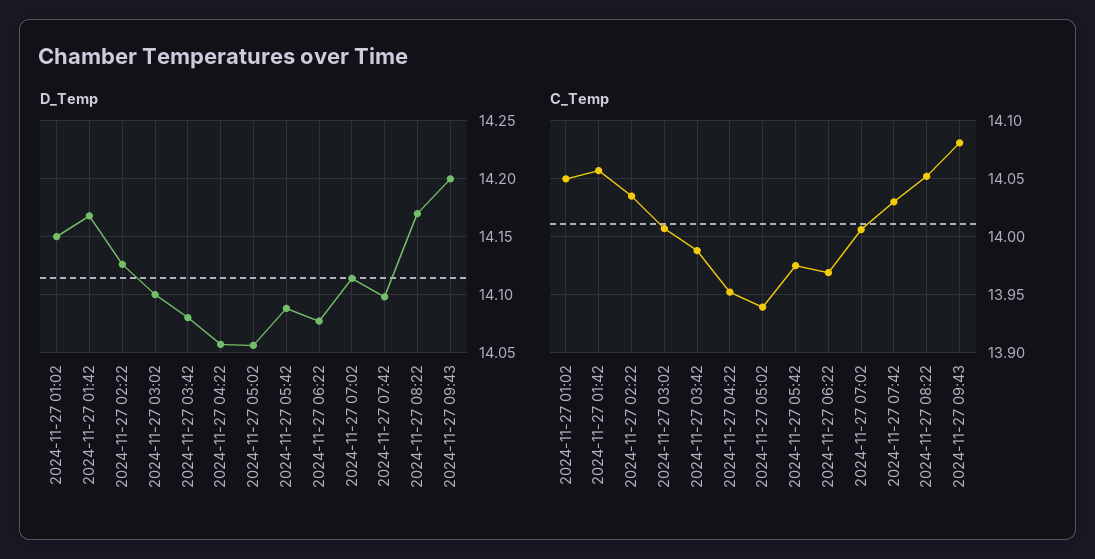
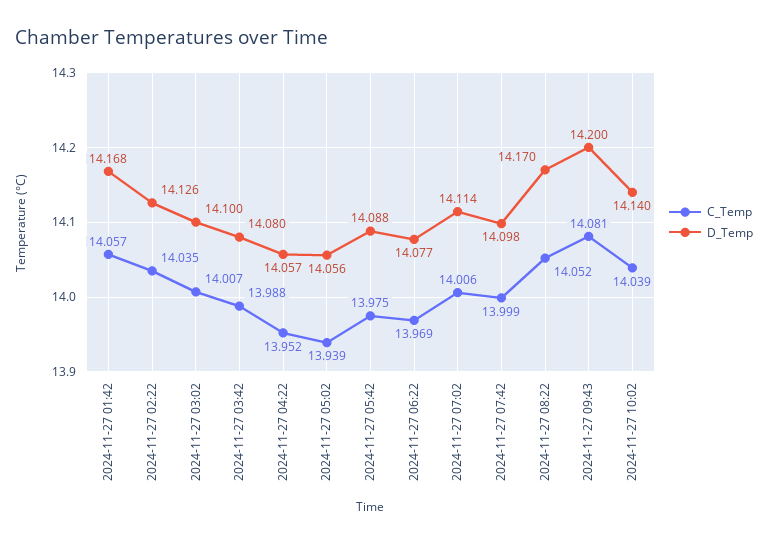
D_Temp, 2024-11-27 01:02: 14.15 -> none
C_Temp, 2024-11-27 01:02: 14.05 -> none
C_Temp, 2024-11-27 07:42: 14.03 -> 13.999
C_Temp, 2024-11-27 10:02: none -> 14.039
D_Temp, 2024-11-27 10:02: none -> 14.14

